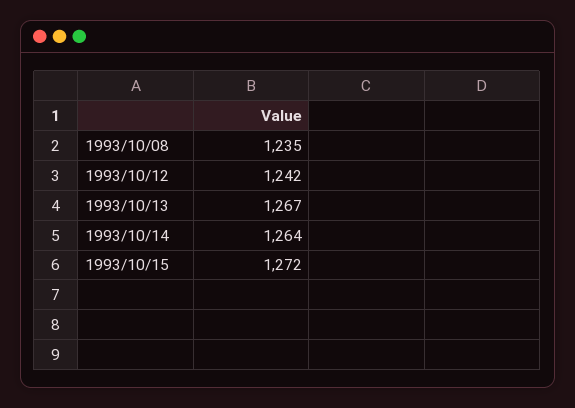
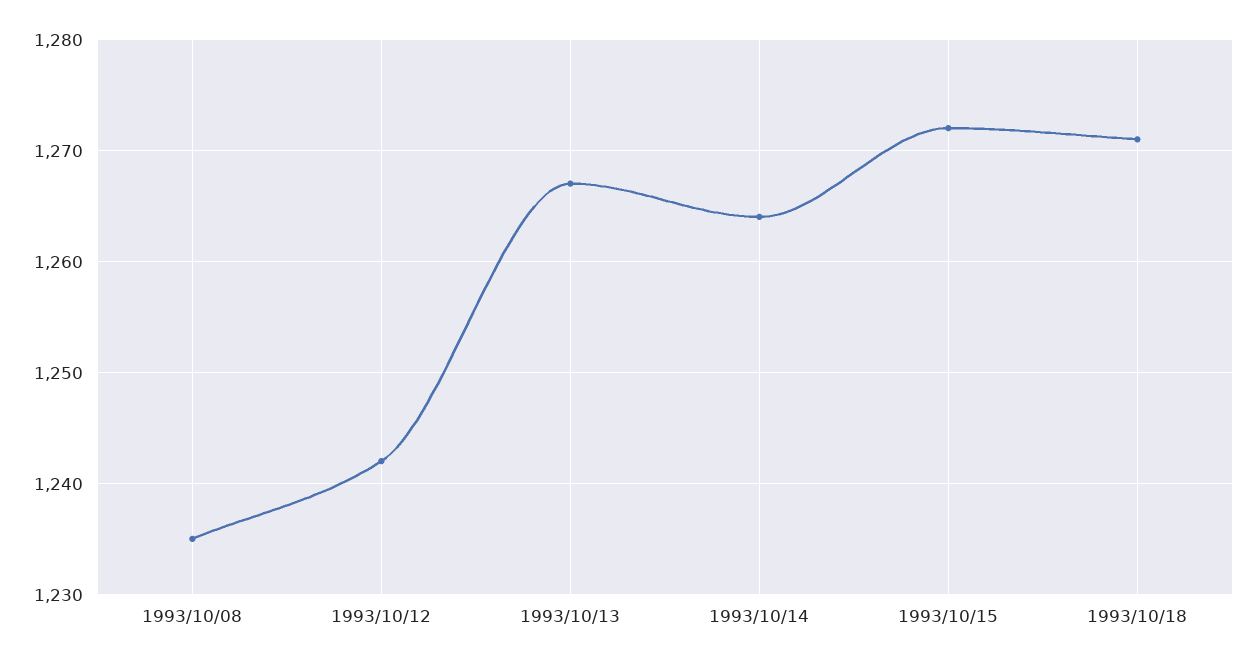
1993/10/18: none -> 1271

